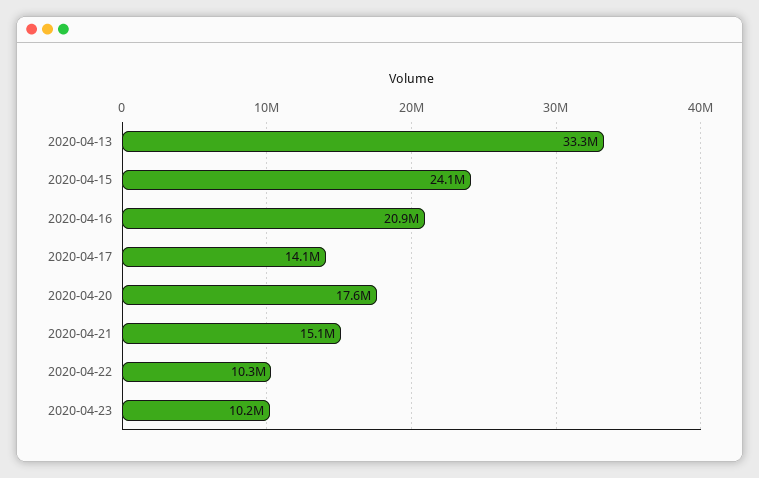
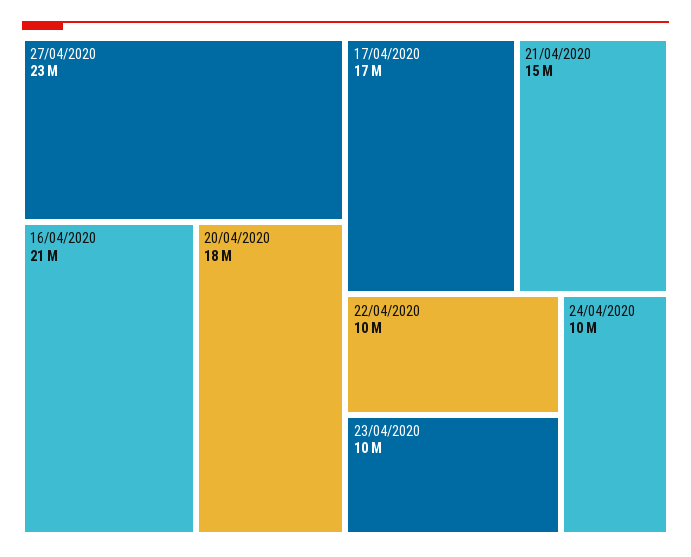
2020-04-13: 33300000 -> none
2020-04-15: 24100000 -> none
2020-04-17: 14100000 -> 17000000
27/04/2020: none -> 23000000
24/04/2020: none -> 10000000

